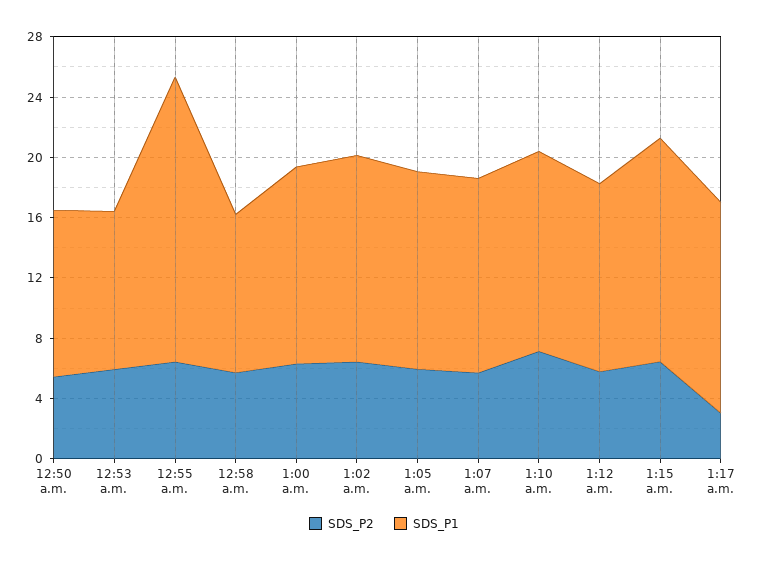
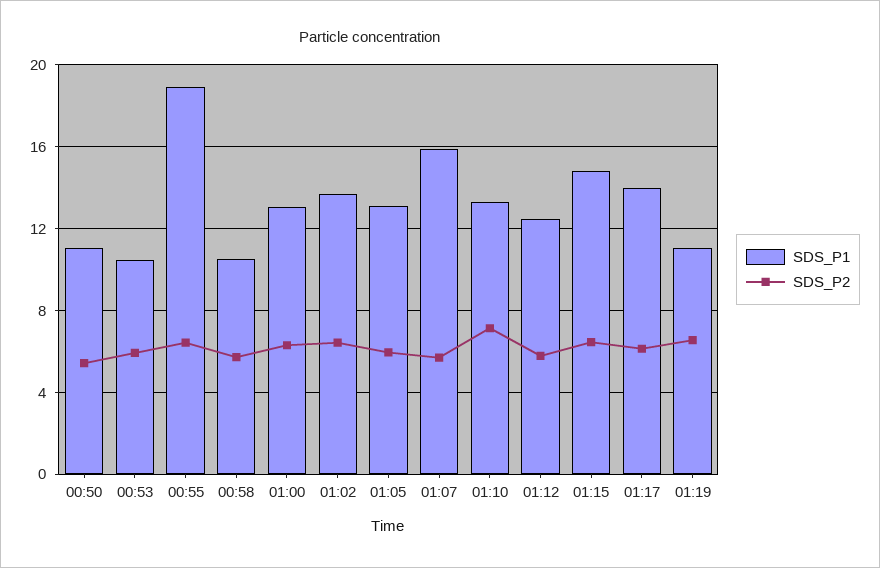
SDS_P1, 1:07 a.m.: 13 -> 16
SDS_P2, 1:17 a.m.: 3 -> 6
SDS_P1, 01:19: none -> 11
SDS_P2, 01:19: none -> 6.5

